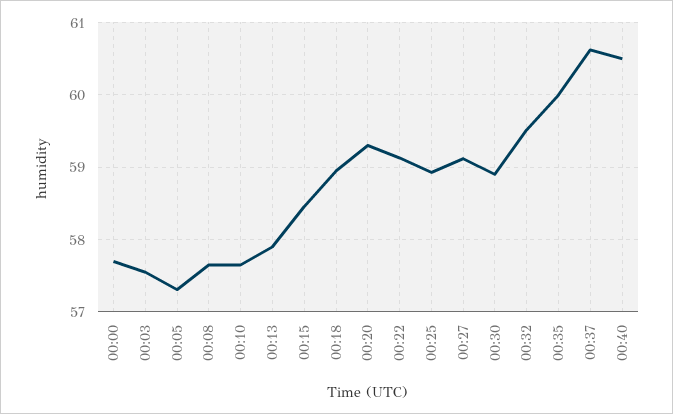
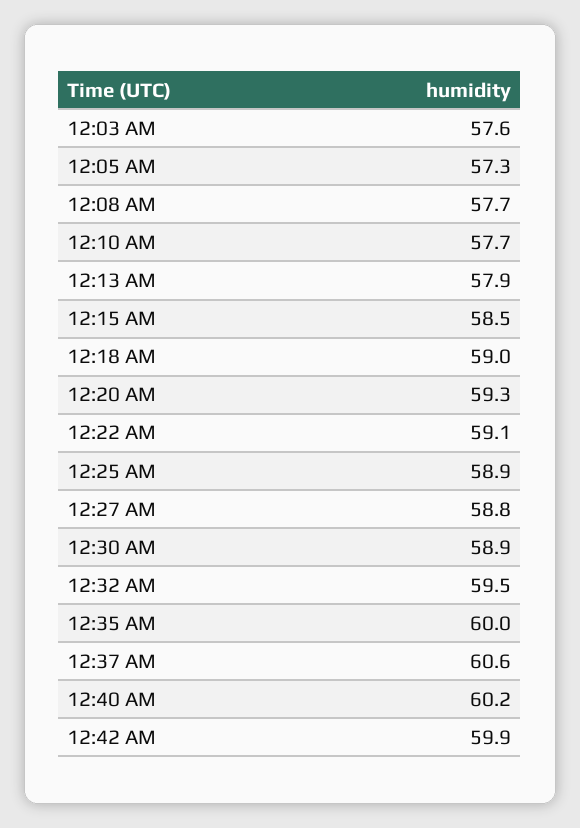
00:00: 57.7 -> none
00:27: 59.1 -> 58.8
00:40: 60.5 -> 60.2
12:42 AM: none -> 59.9

